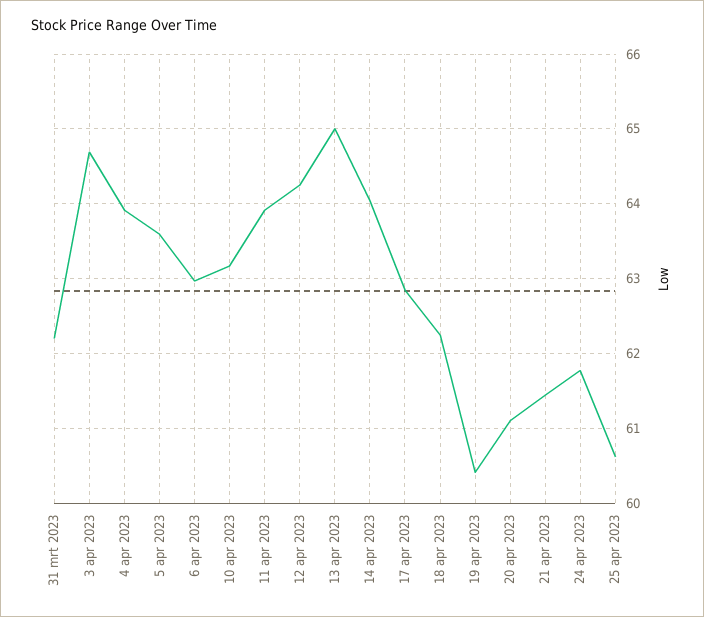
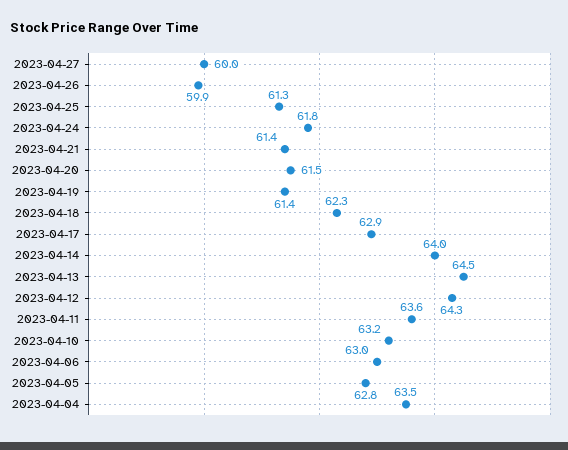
31 mrt 2023: 62.2 -> none
3 apr 2023: 64.7 -> none
4 apr 2023: 63.9 -> 63.5
5 apr 2023: 63.6 -> 62.8
11 apr 2023: 63.9 -> 63.6
13 apr 2023: 65 -> 64.5
19 apr 2023: 60.4 -> 61.4
20 apr 2023: 61.1 -> 61.5
25 apr 2023: 60.6 -> 61.3
2023-04-27: none -> 60
2023-04-26: none -> 59.9

